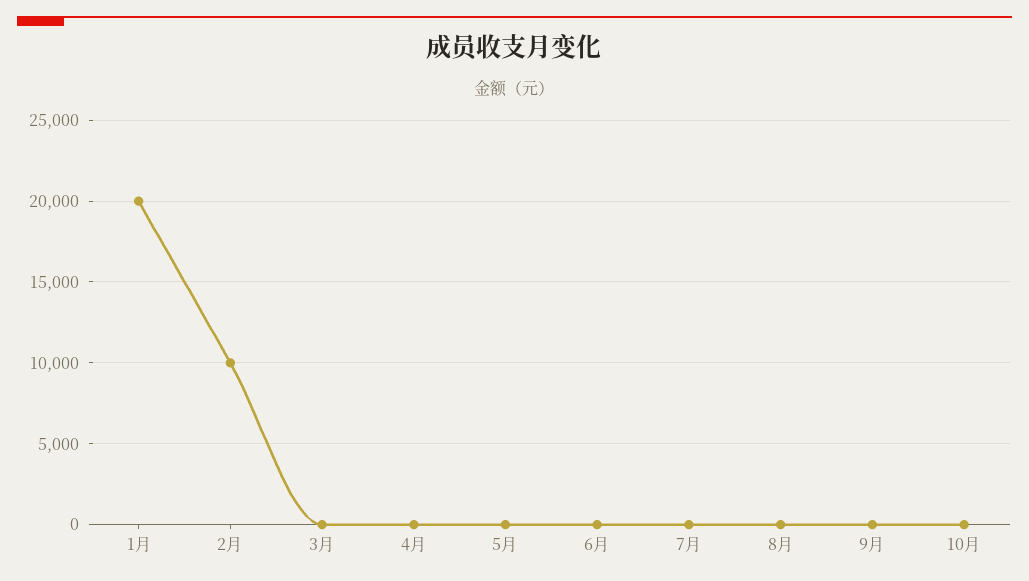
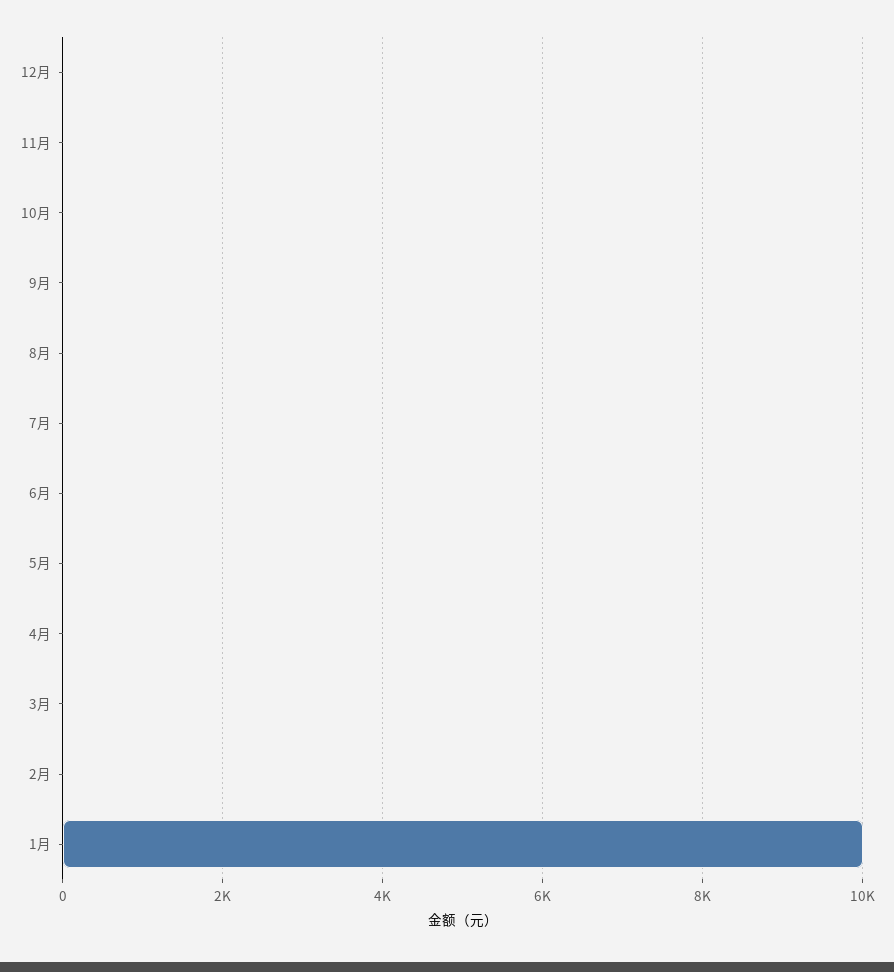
1月: 20000 -> 10000
2月: 10000 -> 0
12月: none -> 0
11月: none -> 0

